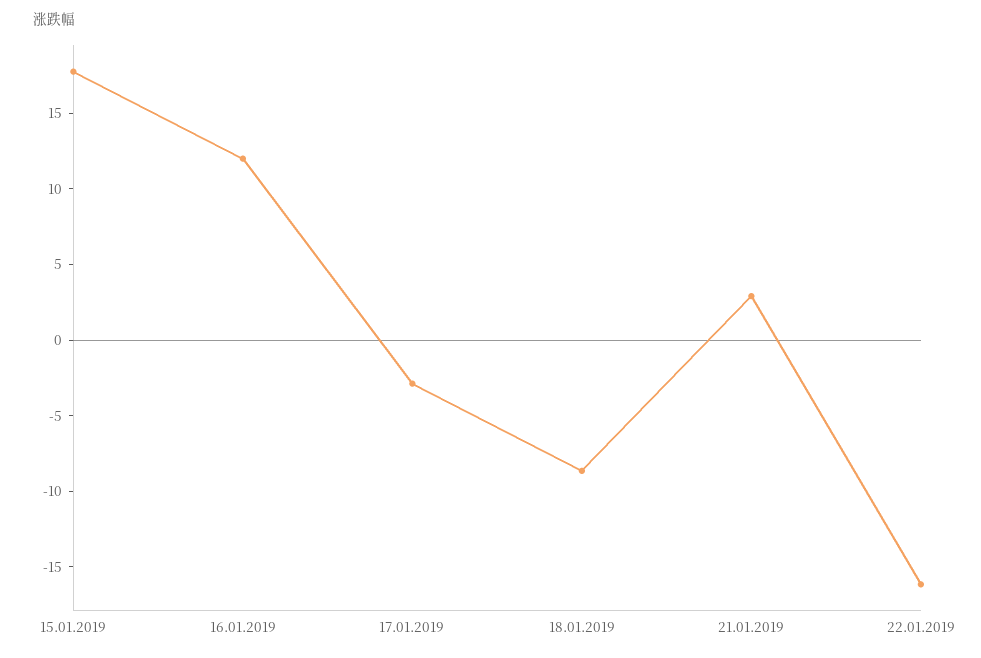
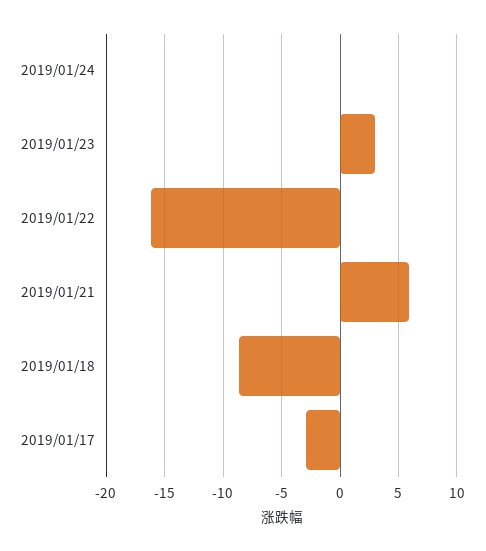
15.01.2019: 18 -> none
16.01.2019: 12 -> none
21.01.2019: 3 -> 6
2019/01/24: none -> 0
2019/01/23: none -> 3

